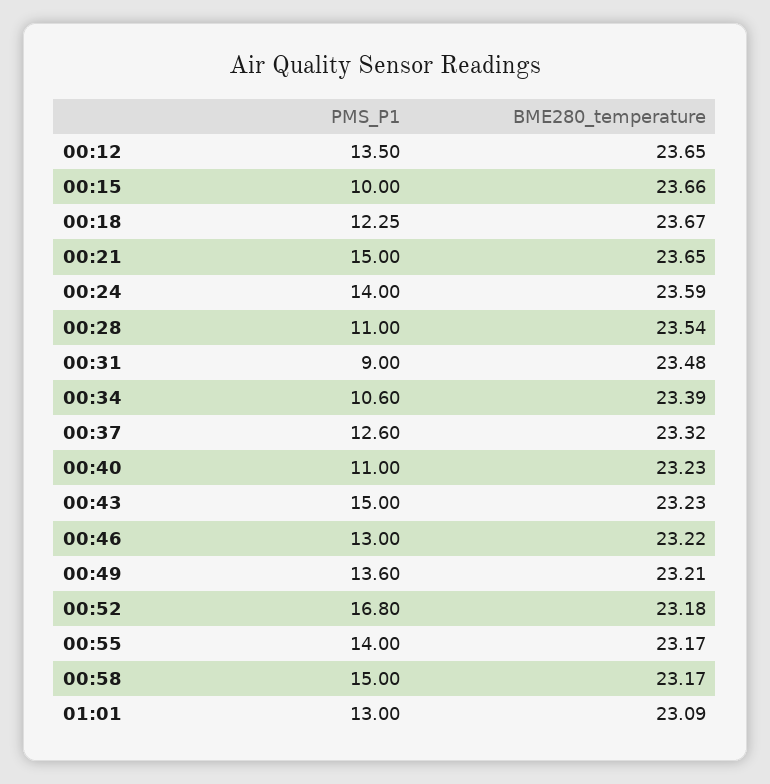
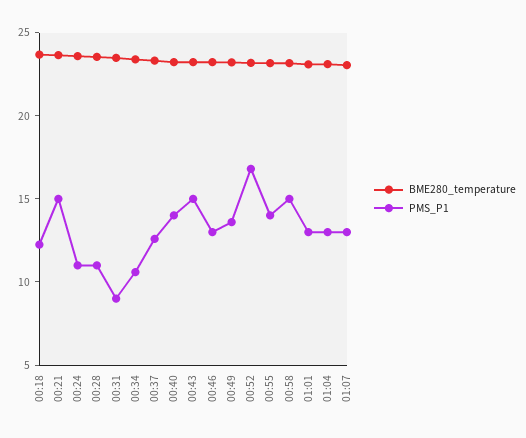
PMS_P1, 00:12: 13.5 -> none
BME280_temperature, 00:12: 23.65 -> none
PMS_P1, 00:15: 10 -> none
BME280_temperature, 00:15: 23.66 -> none
PMS_P1, 00:24: 14 -> 11
PMS_P1, 00:40: 11 -> 14
BME280_temperature, 01:04: none -> 23
PMS_P1, 01:04: none -> 13
BME280_temperature, 01:07: none -> 23
PMS_P1, 01:07: none -> 13

